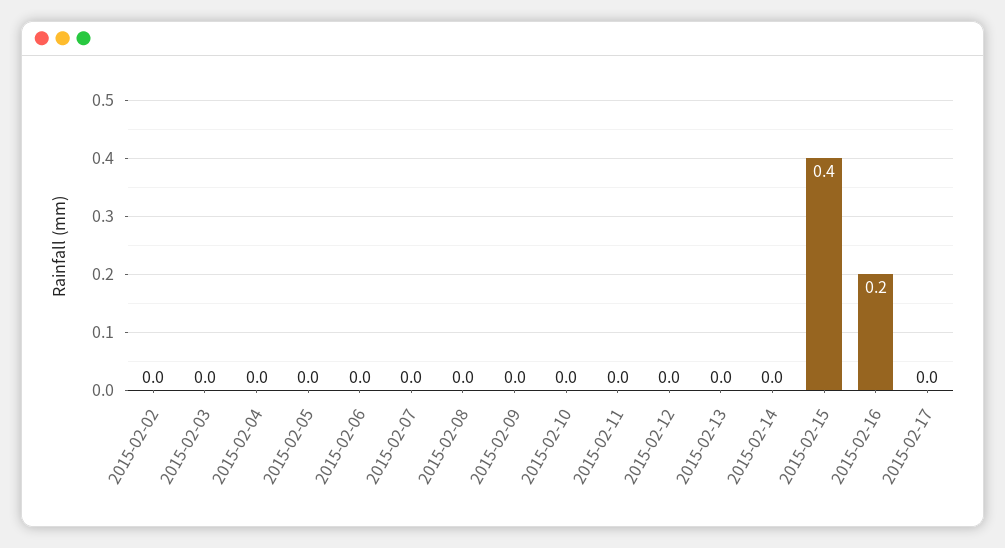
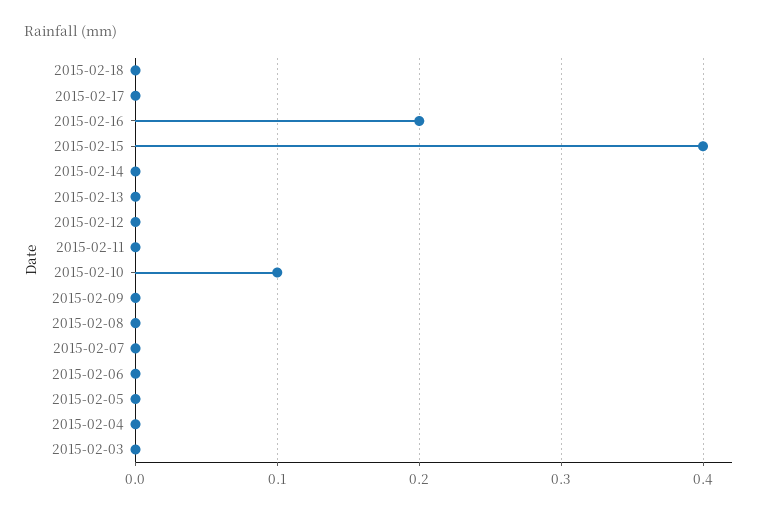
2015-02-02: 0 -> none
2015-02-10: 0 -> 0.1
2015-02-18: none -> 0

